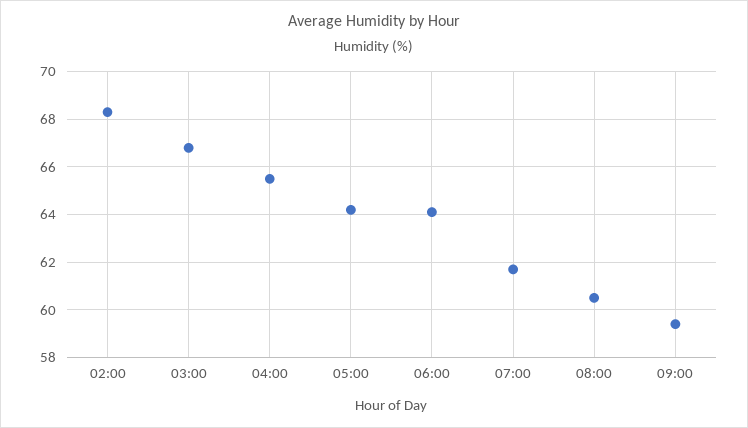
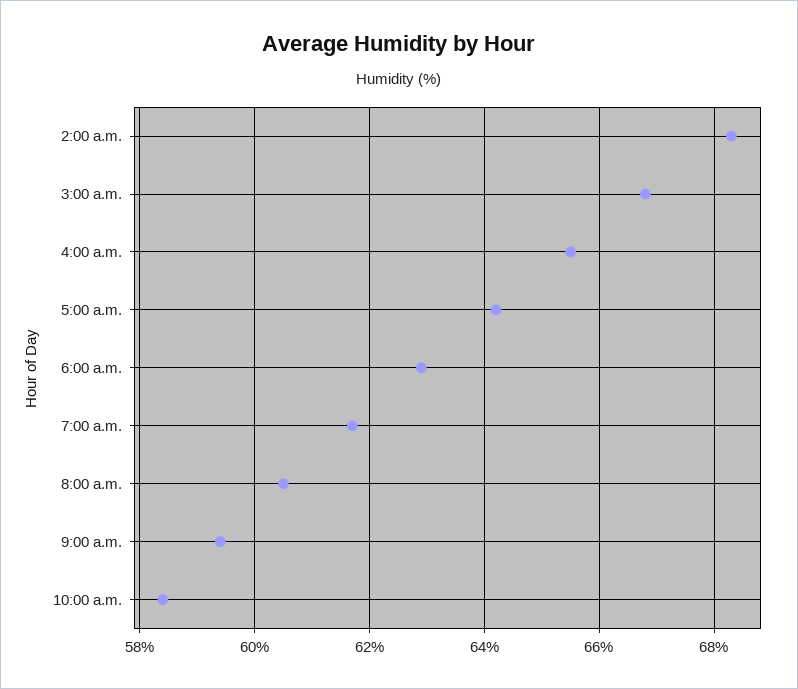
06:00: 64 -> 63
10:00 a.m.: none -> 58.5

